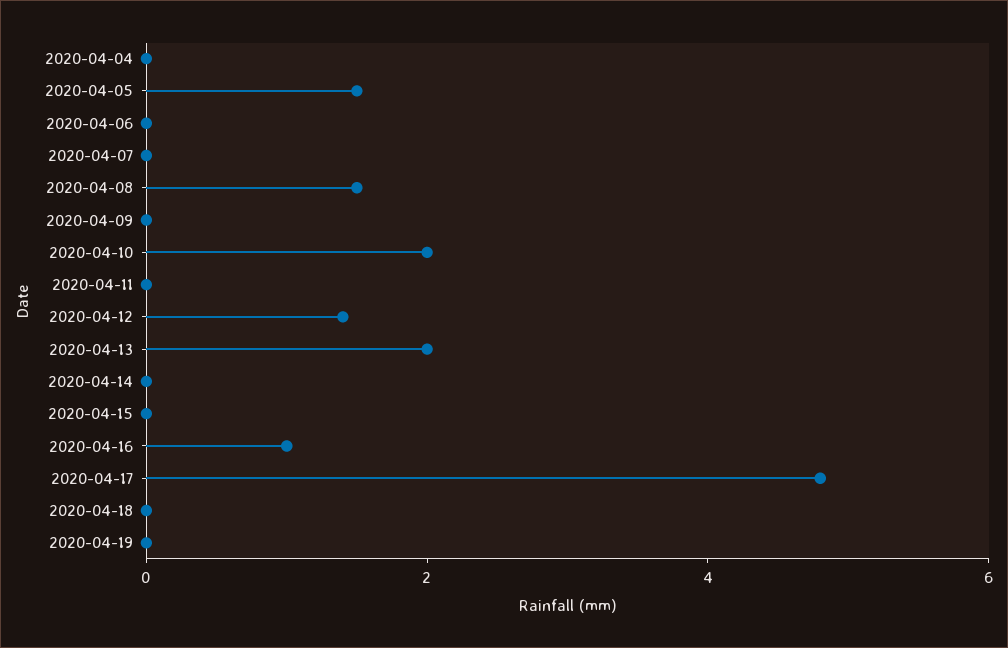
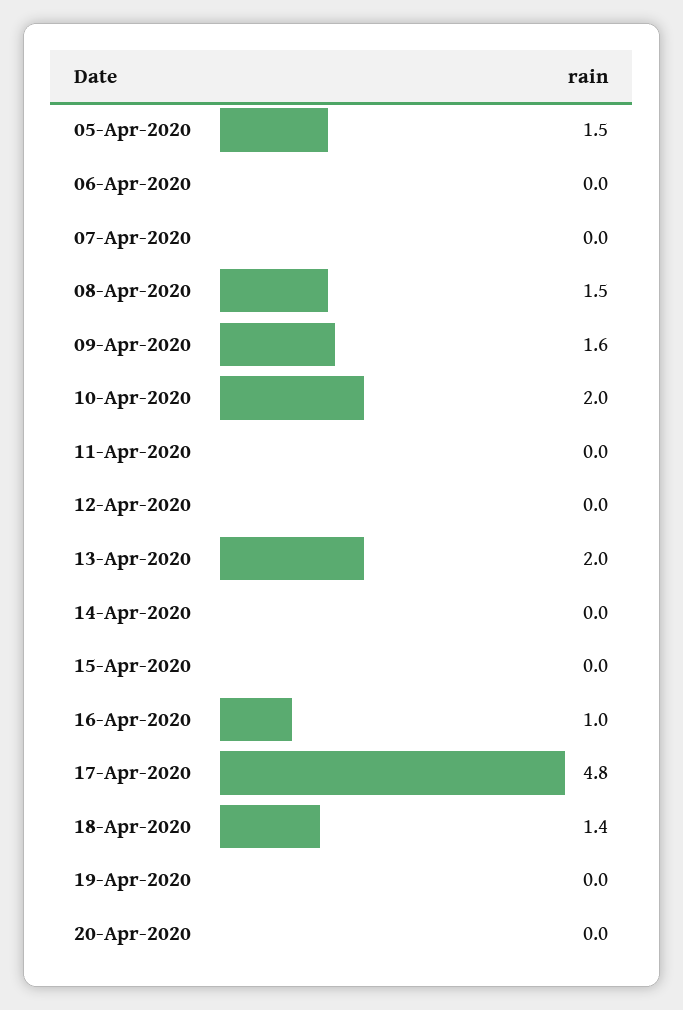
2020-04-04: 0 -> none
2020-04-09: 0 -> 1.6
2020-04-12: 1.5 -> 0
2020-04-18: 0 -> 1.4
20-Apr-2020: none -> 0

